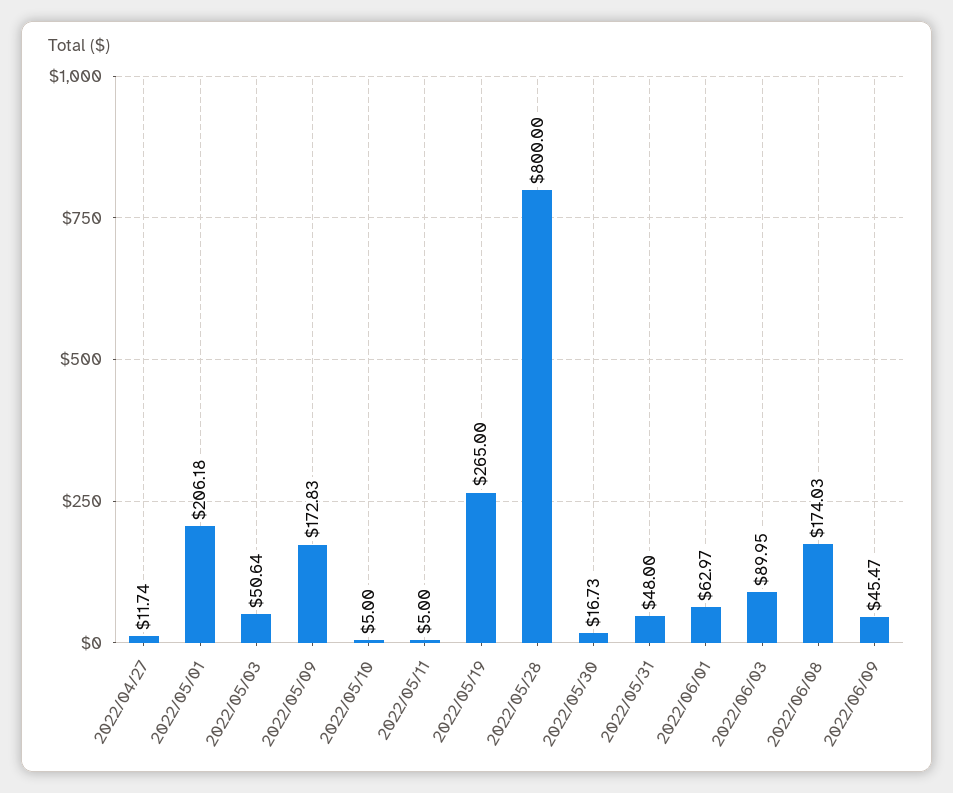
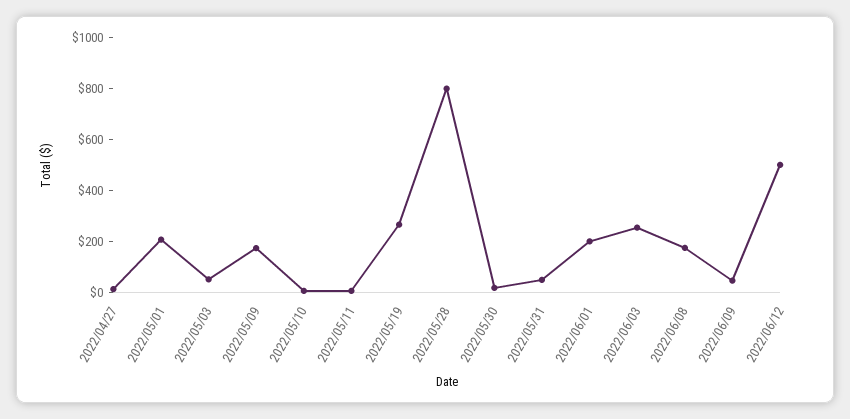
2022/06/01: 62.97 -> 200
2022/06/03: 89.95 -> 250
2022/06/12: none -> 500

